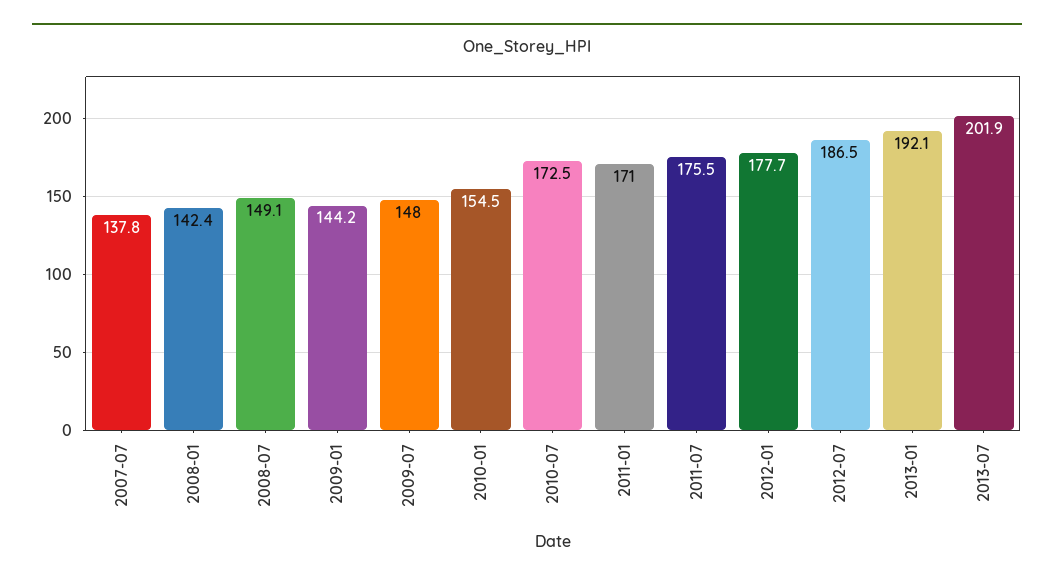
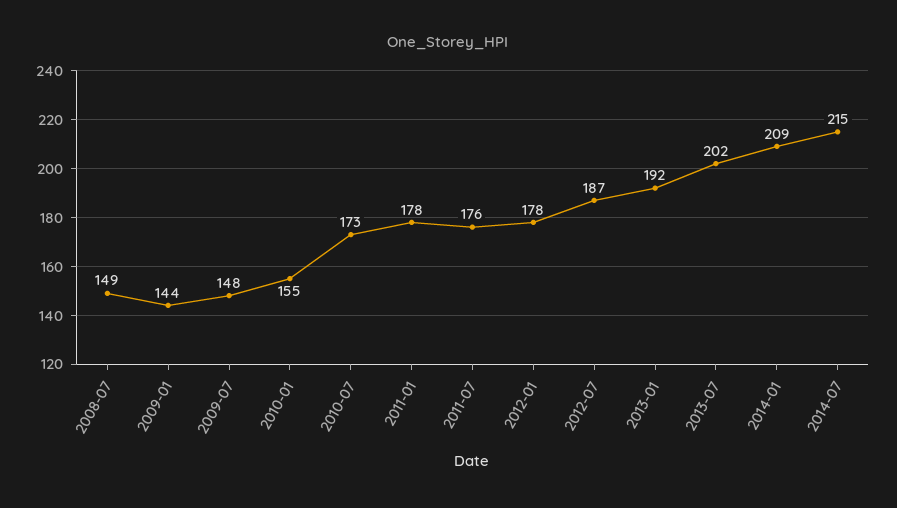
2007-07: 137.8 -> none
2008-01: 142.4 -> none
2011-01: 171 -> 178
2014-01: none -> 209
2014-07: none -> 215

